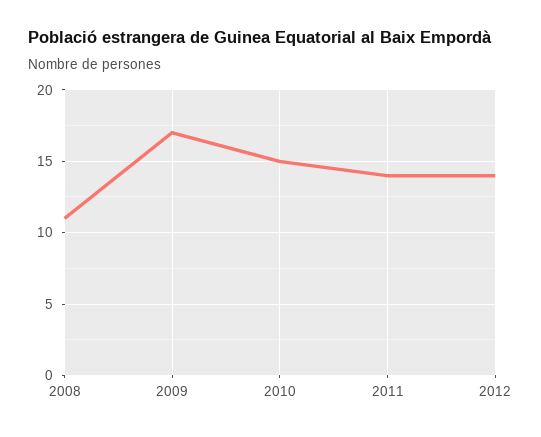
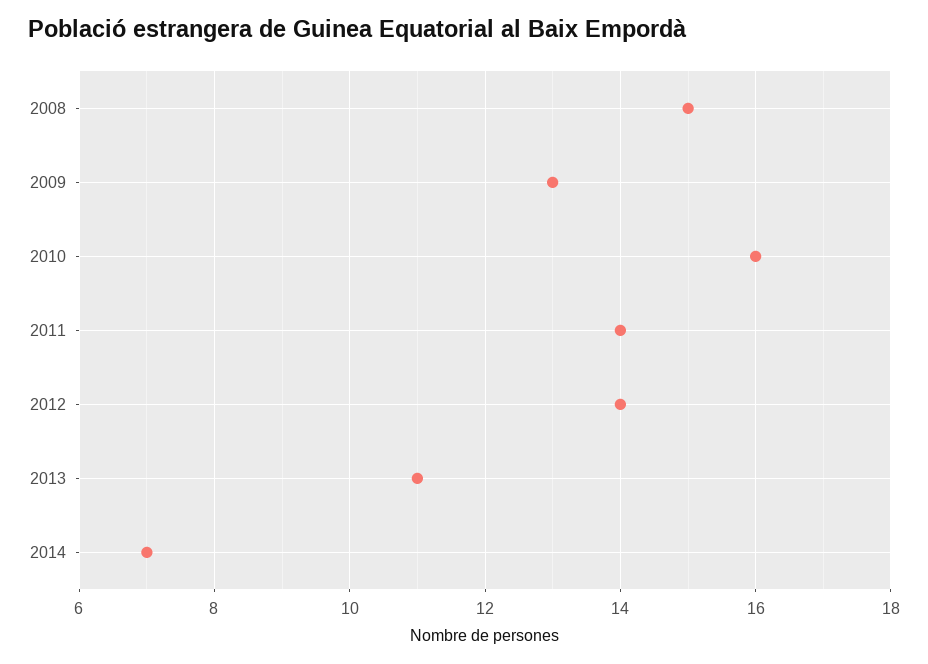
2008: 11 -> 15
2009: 17 -> 13
2010: 15 -> 16
2013: none -> 11
2014: none -> 7

